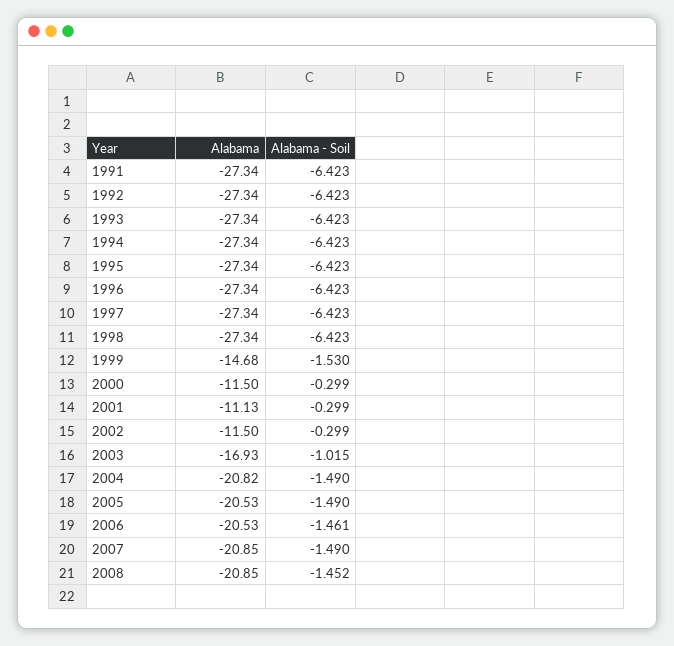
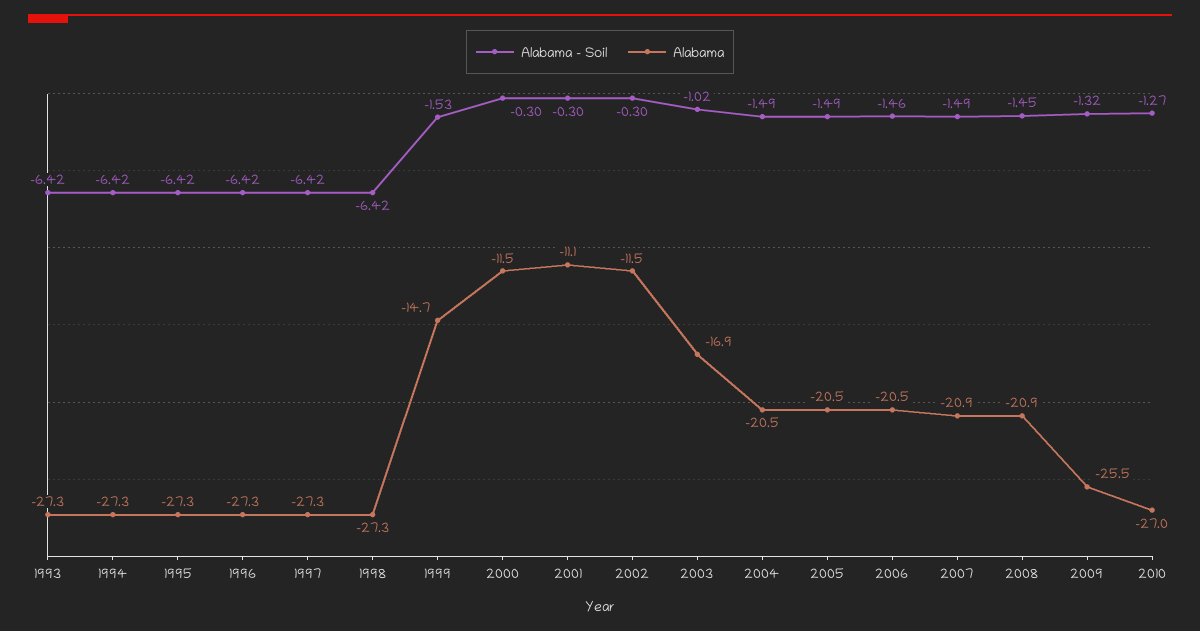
Alabama, 1991: -27.34 -> none
Alabama - Soil, 1991: -6.423 -> none
Alabama, 1992: -27.34 -> none
Alabama - Soil, 1992: -6.423 -> none
Alabama, 2004: -20.82 -> -20.5
Alabama - Soil, 2009: none -> -1.32
Alabama, 2009: none -> -25.5
Alabama - Soil, 2010: none -> -1.27
Alabama, 2010: none -> -27

